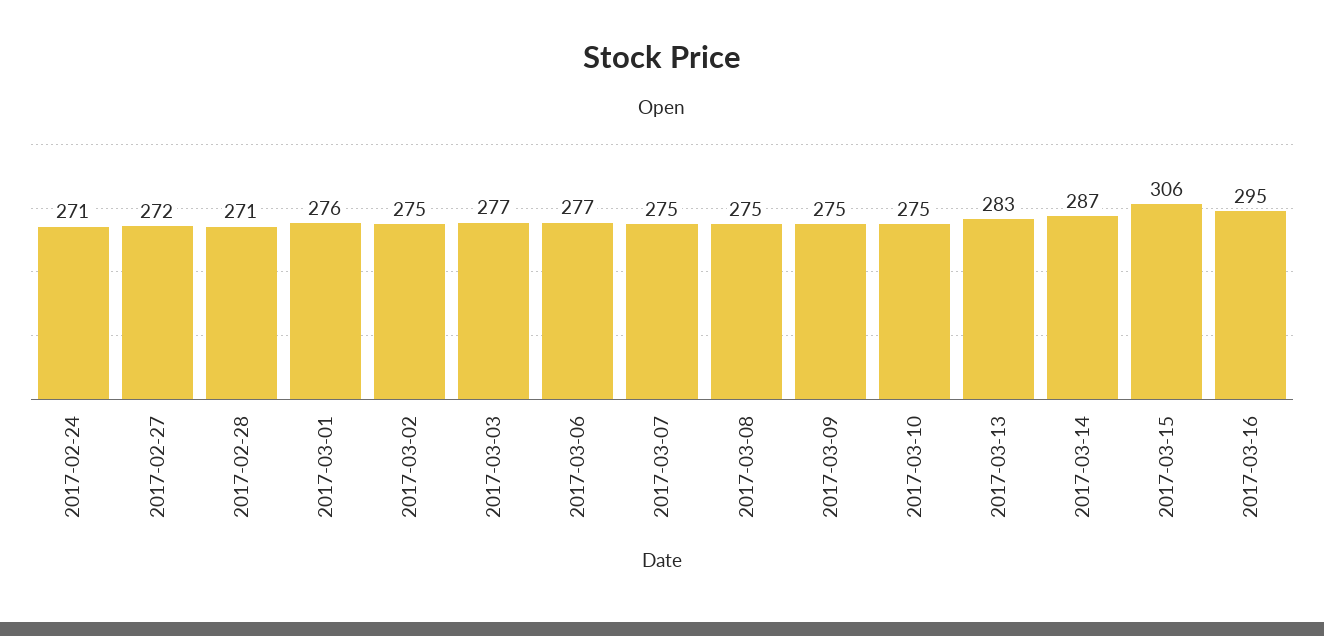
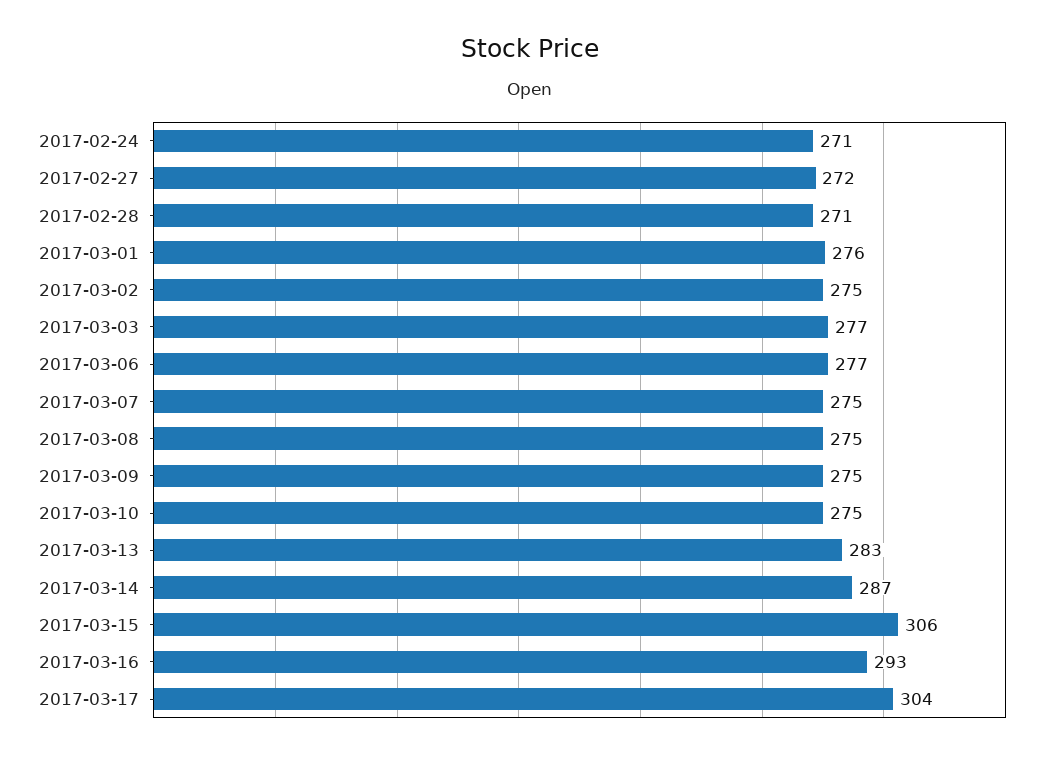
2017-03-16: 295 -> 293
2017-03-17: none -> 304

